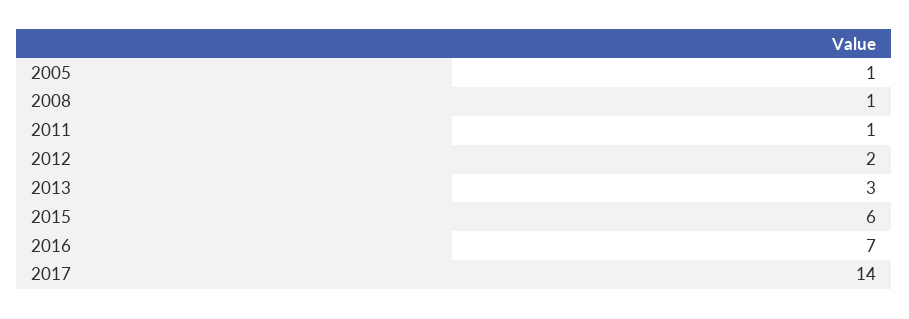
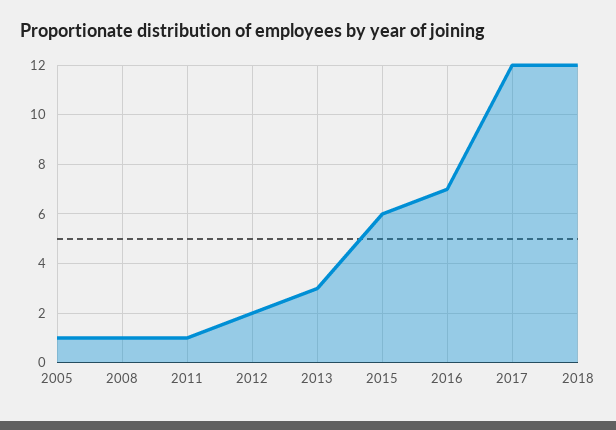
2017: 14 -> 12
2018: none -> 12

